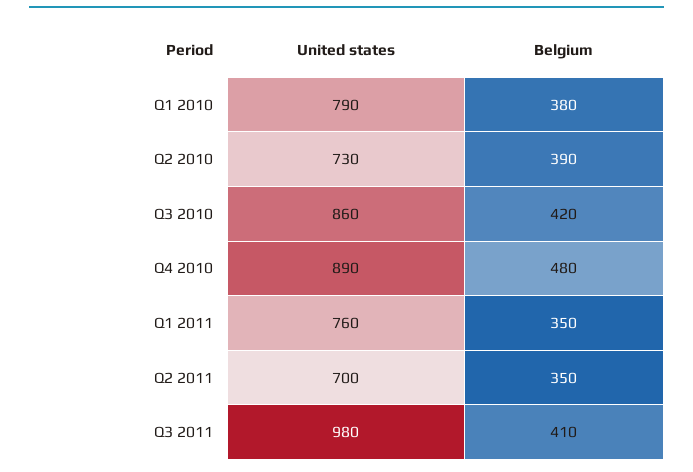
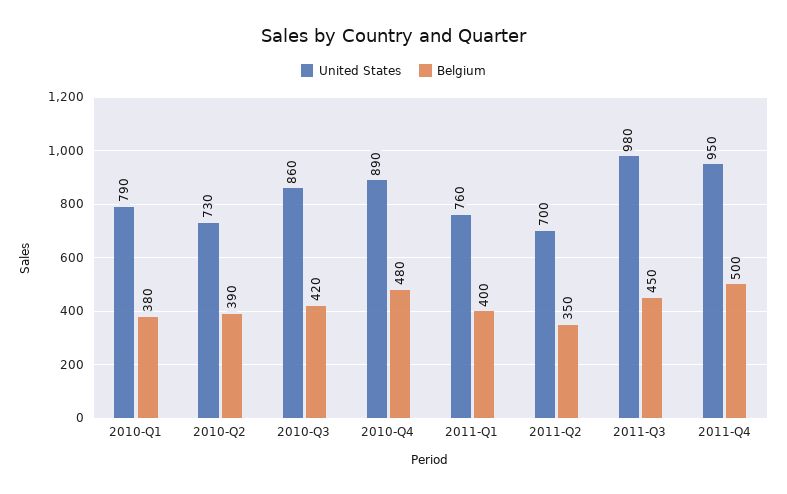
Belgium, Q1 2011: 350 -> 400
Belgium, Q3 2011: 410 -> 450
United states, 2011-Q4: none -> 950
Belgium, 2011-Q4: none -> 500

